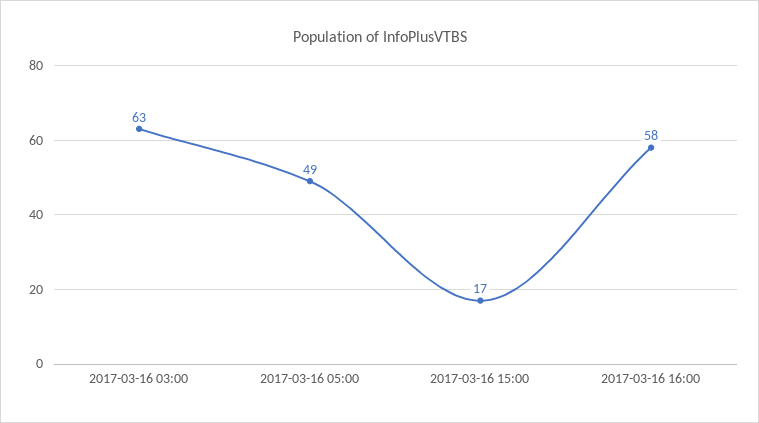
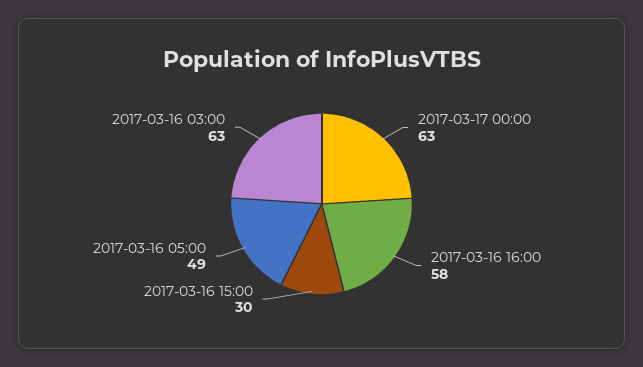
2017-03-16 15:00: 17 -> 30
2017-03-17 00:00: none -> 63

